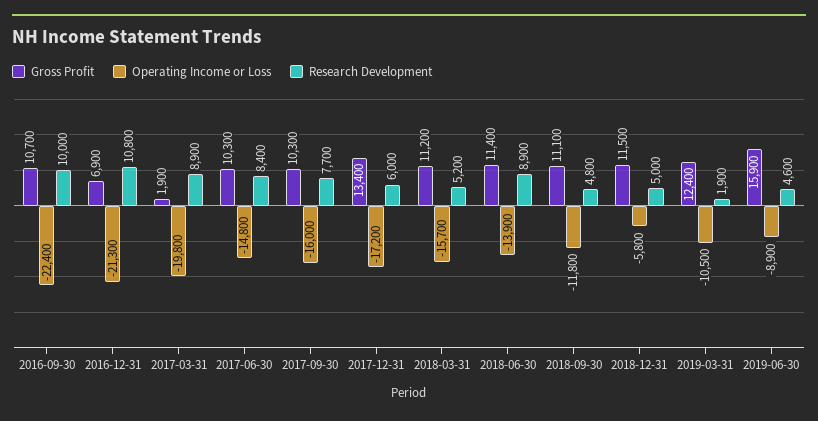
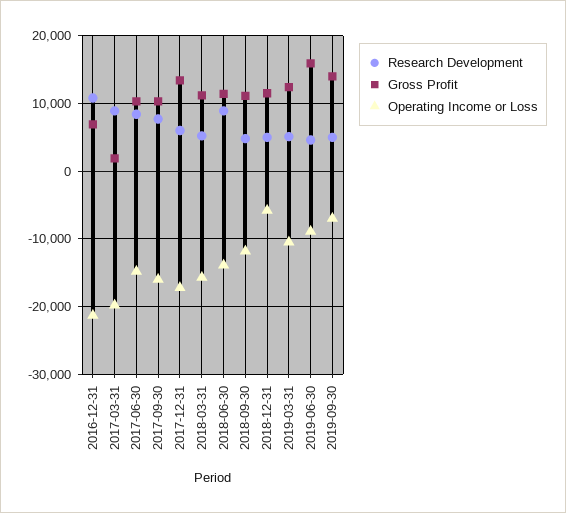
Gross Profit, 2016-09-30: 10700 -> none
Operating Income or Loss, 2016-09-30: -22400 -> none
Research Development, 2016-09-30: 10000 -> none
Research Development, 2019-03-31: 1900 -> 5000
Research Development, 2019-09-30: none -> 5000
Gross Profit, 2019-09-30: none -> 14000
Operating Income or Loss, 2019-09-30: none -> -7000

